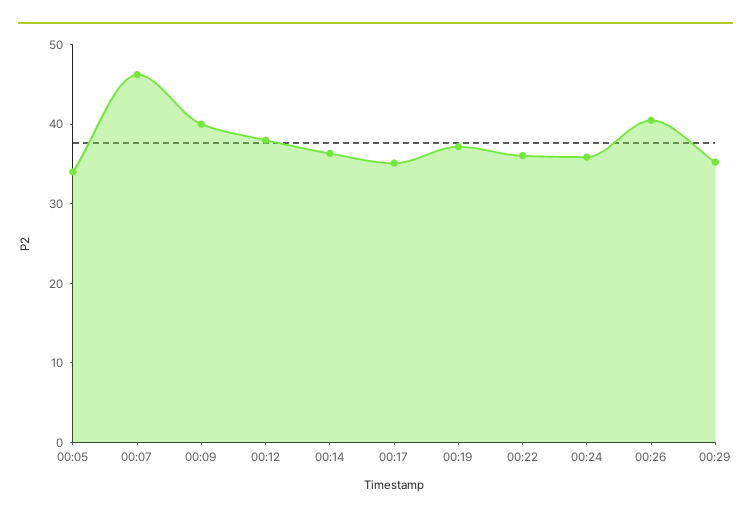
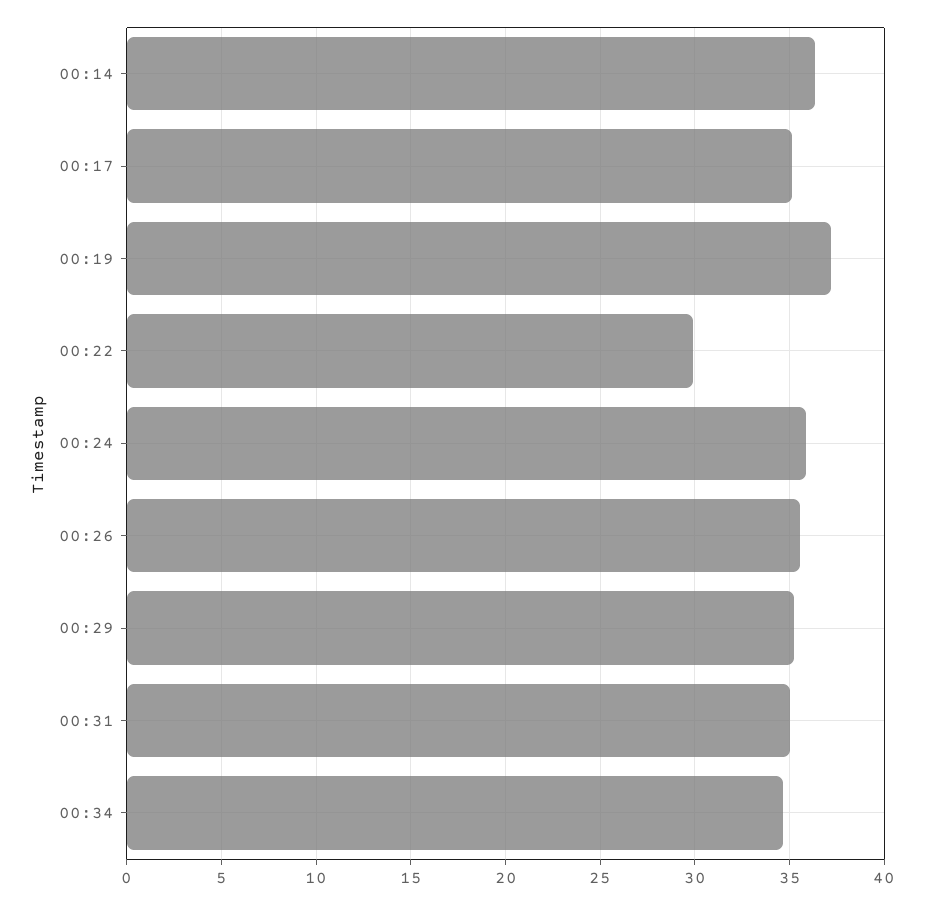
00:05: 34 -> none
00:07: 46 -> none
00:09: 40 -> none
00:12: 38 -> none
00:22: 36 -> 30
00:26: 40 -> 35.5
00:31: none -> 35
00:34: none -> 34.5

